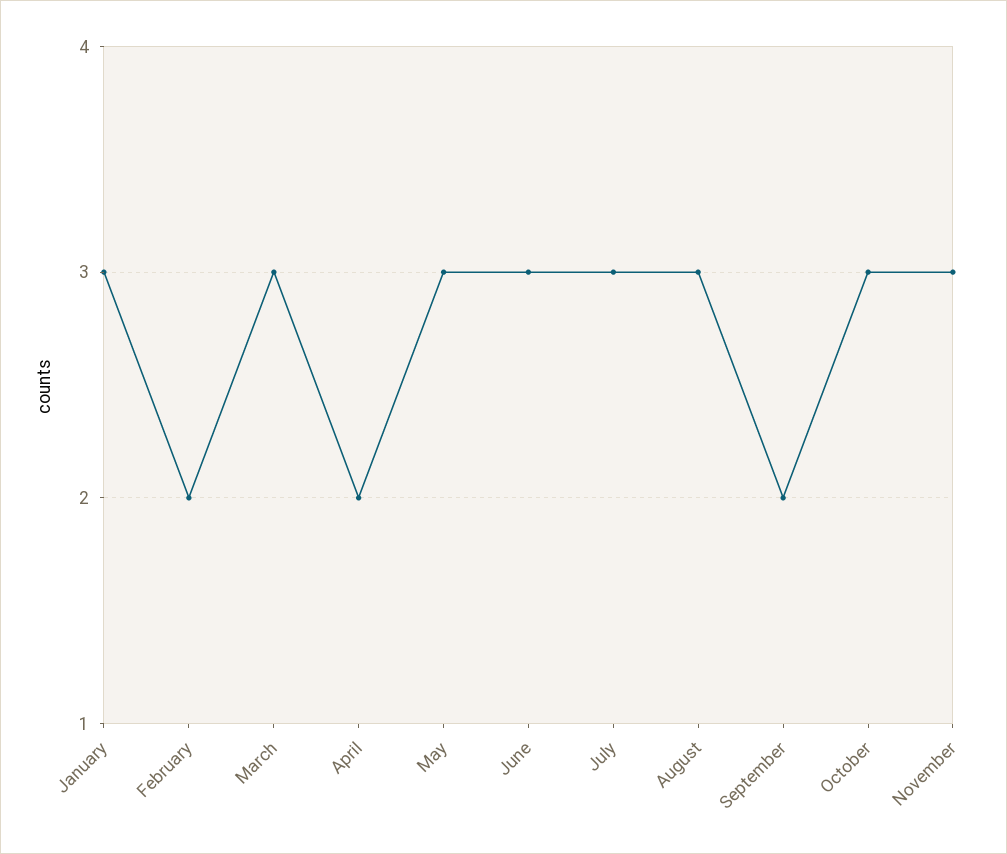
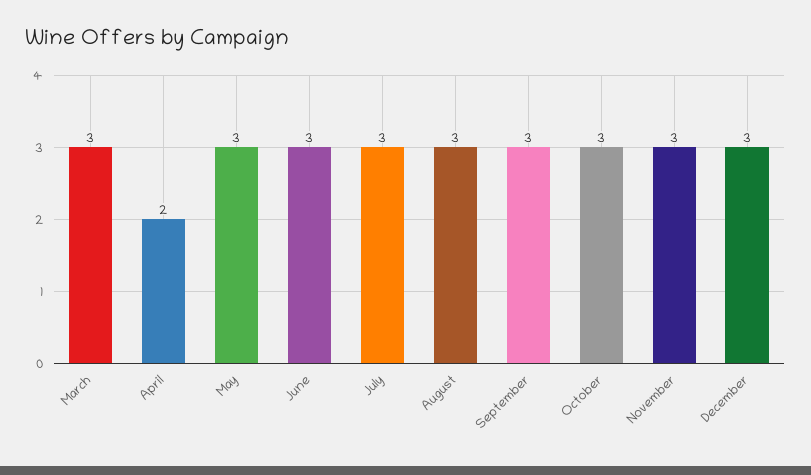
January: 3 -> none
February: 2 -> none
September: 2 -> 3
December: none -> 3

